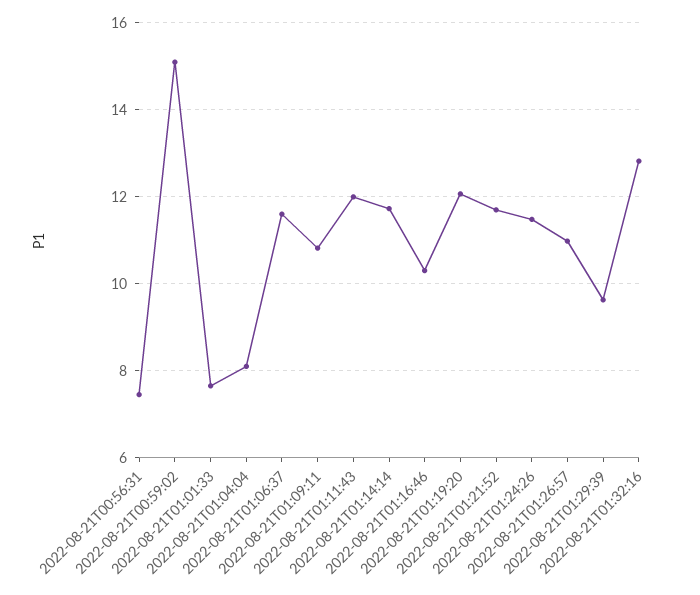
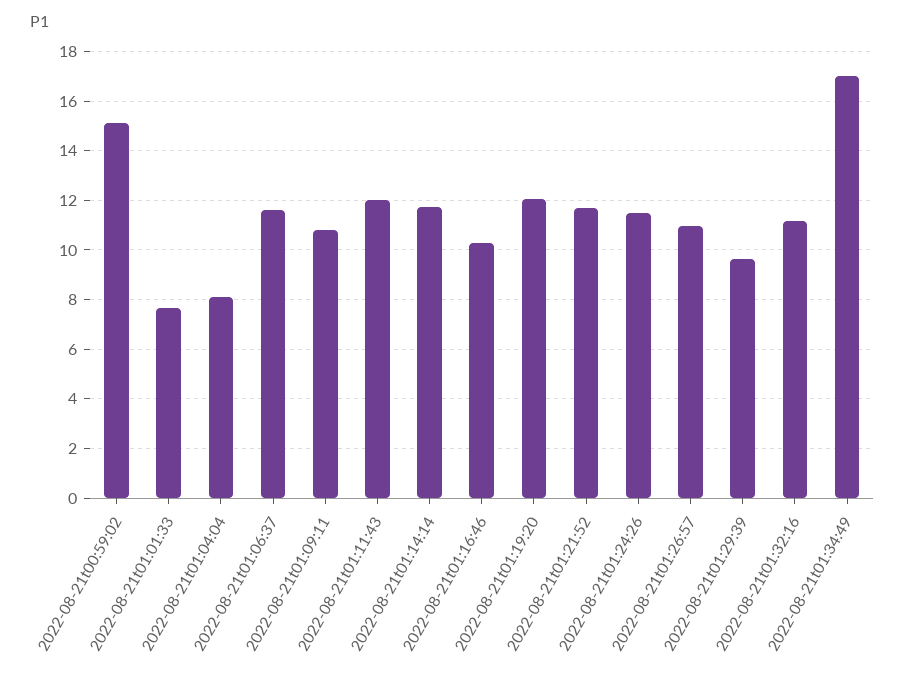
2022-08-21T00:56:31: 7.4 -> none
2022-08-21T01:32:16: 12.8 -> 11.25
2022-08-21t01:34:49: none -> 17

